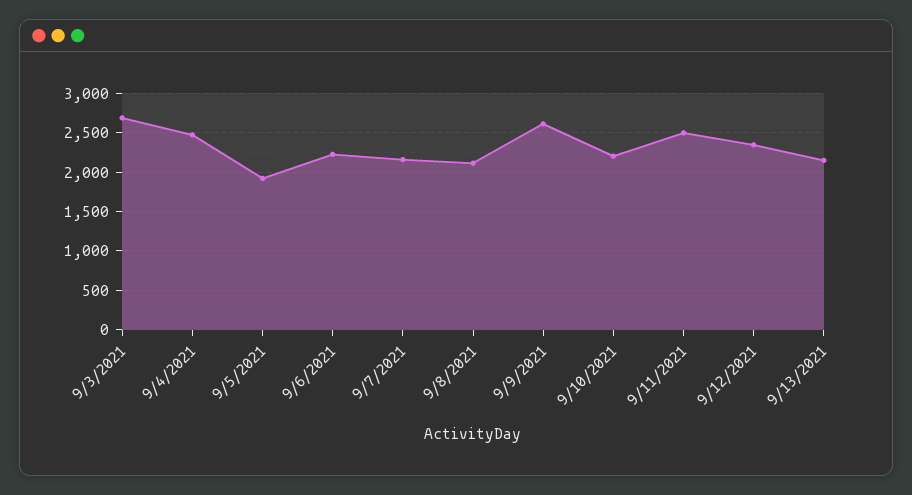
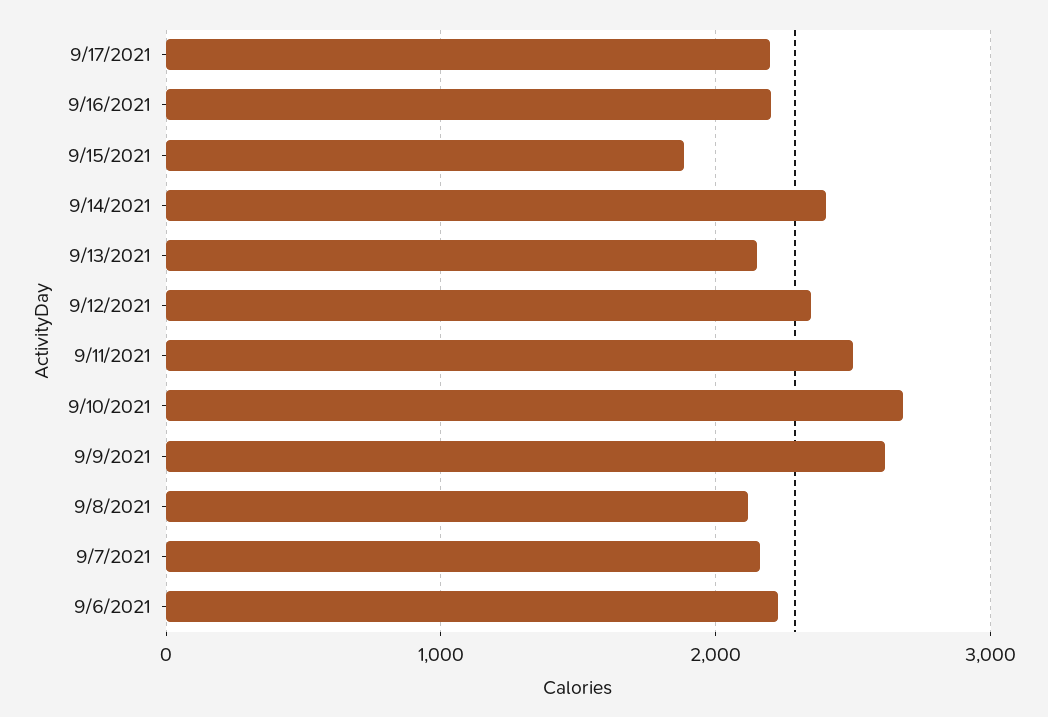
9/3/2021: 2700 -> none
9/4/2021: 2500 -> none
9/5/2021: 1900 -> none
9/10/2021: 2200 -> 2700
9/17/2021: none -> 2200
9/16/2021: none -> 2200
9/15/2021: none -> 1900
9/14/2021: none -> 2400

